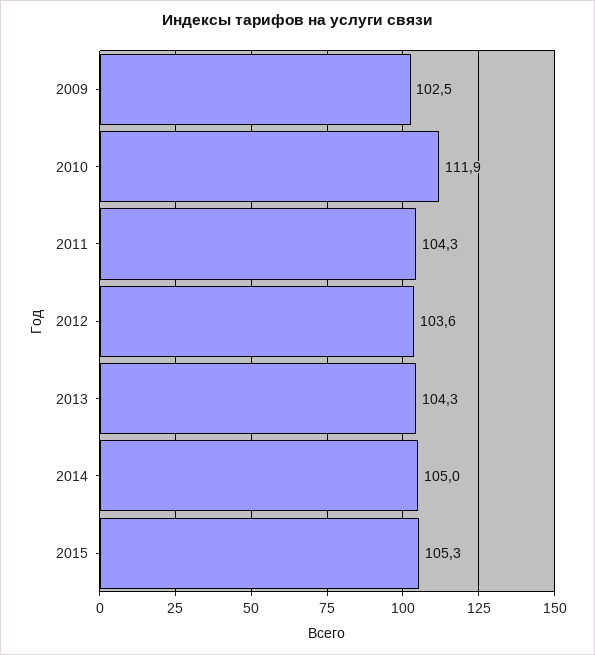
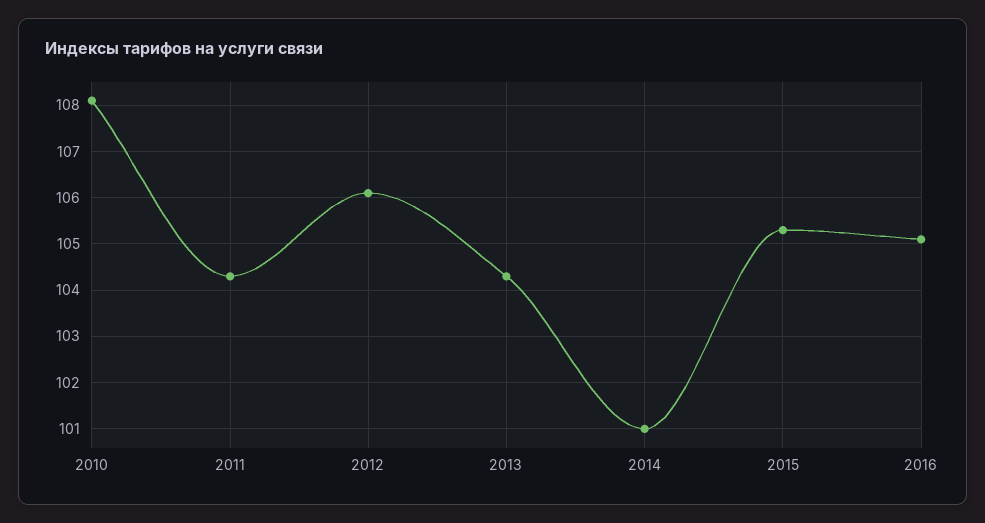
2009: 102.5 -> none
2010: 111.9 -> 108
2012: 103.6 -> 106
2014: 105 -> 101
2016: none -> 105

